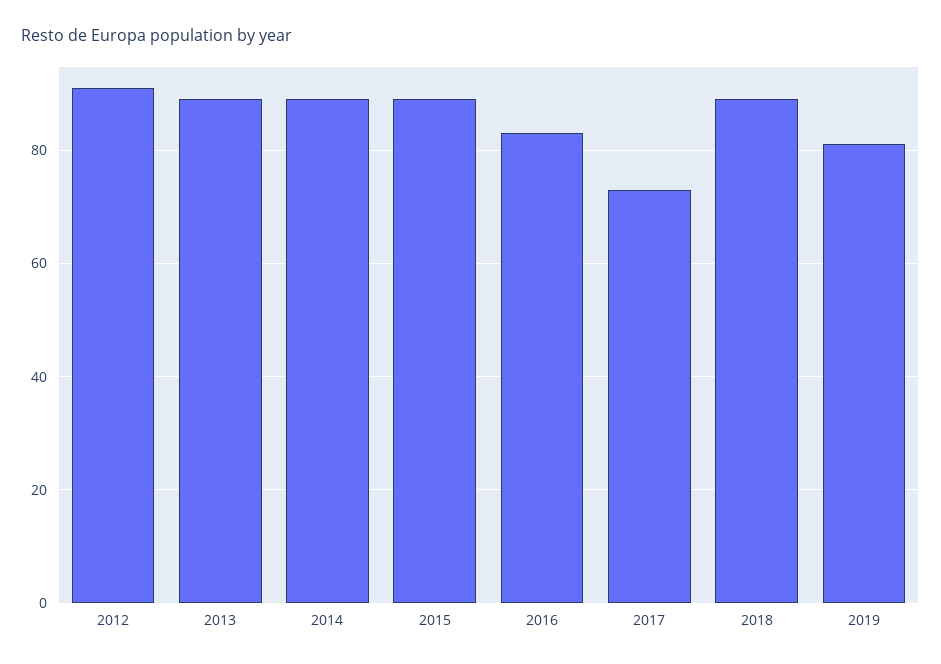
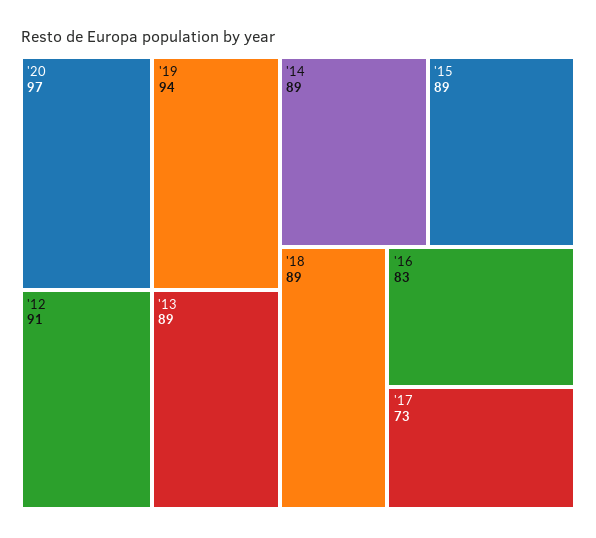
2019: 80 -> 94
'20: none -> 97

